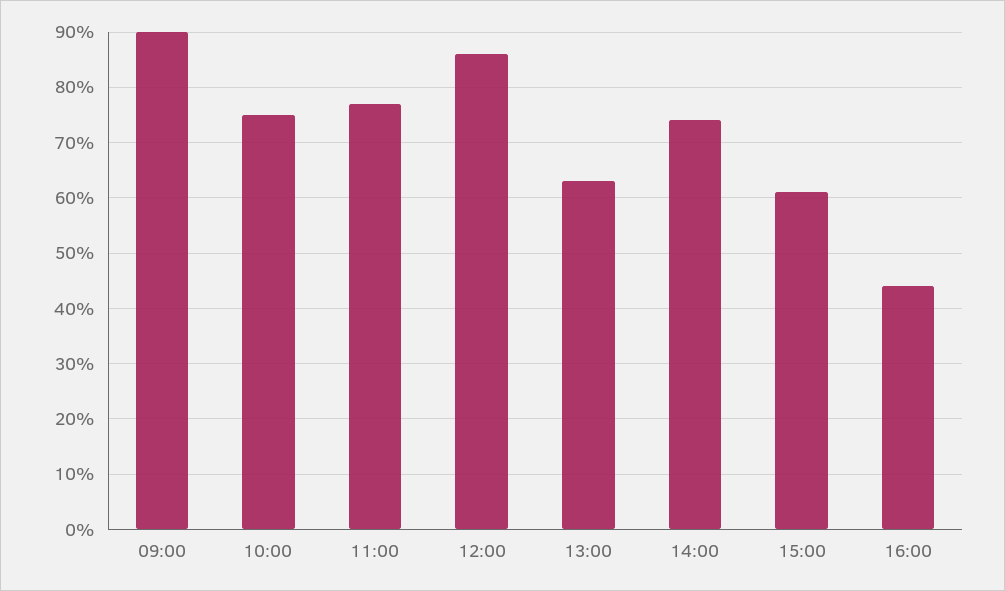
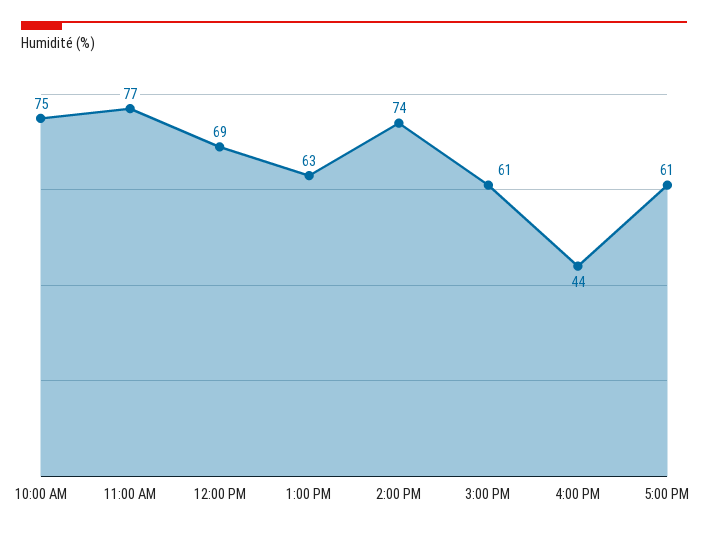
09:00: 90 -> none
12:00: 85 -> 69
5:00 PM: none -> 61

